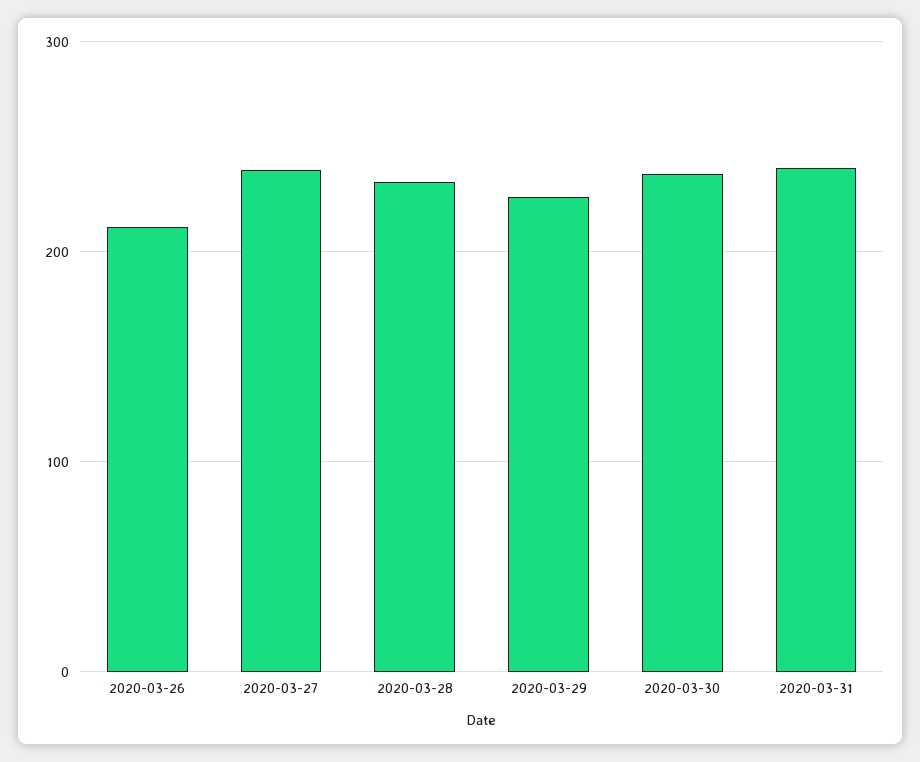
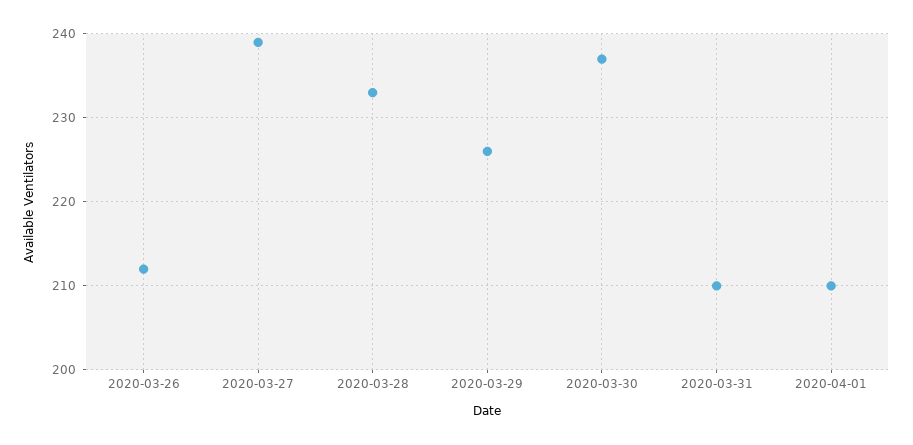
2020-03-31: 240 -> 210
2020-04-01: none -> 210

